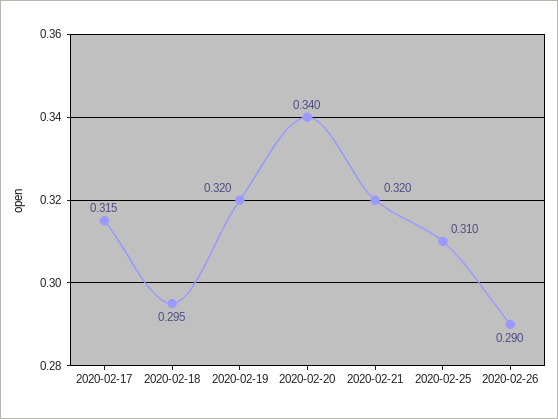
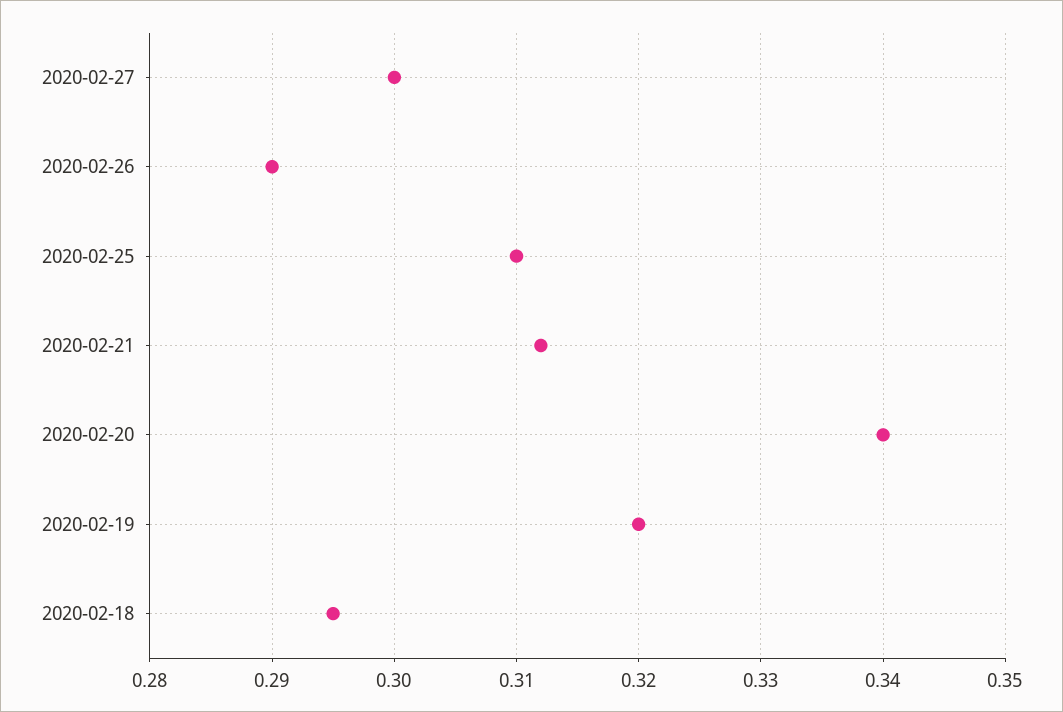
2020-02-17: 0.315 -> none
2020-02-21: 0.32 -> 0.312
2020-02-27: none -> 0.3

